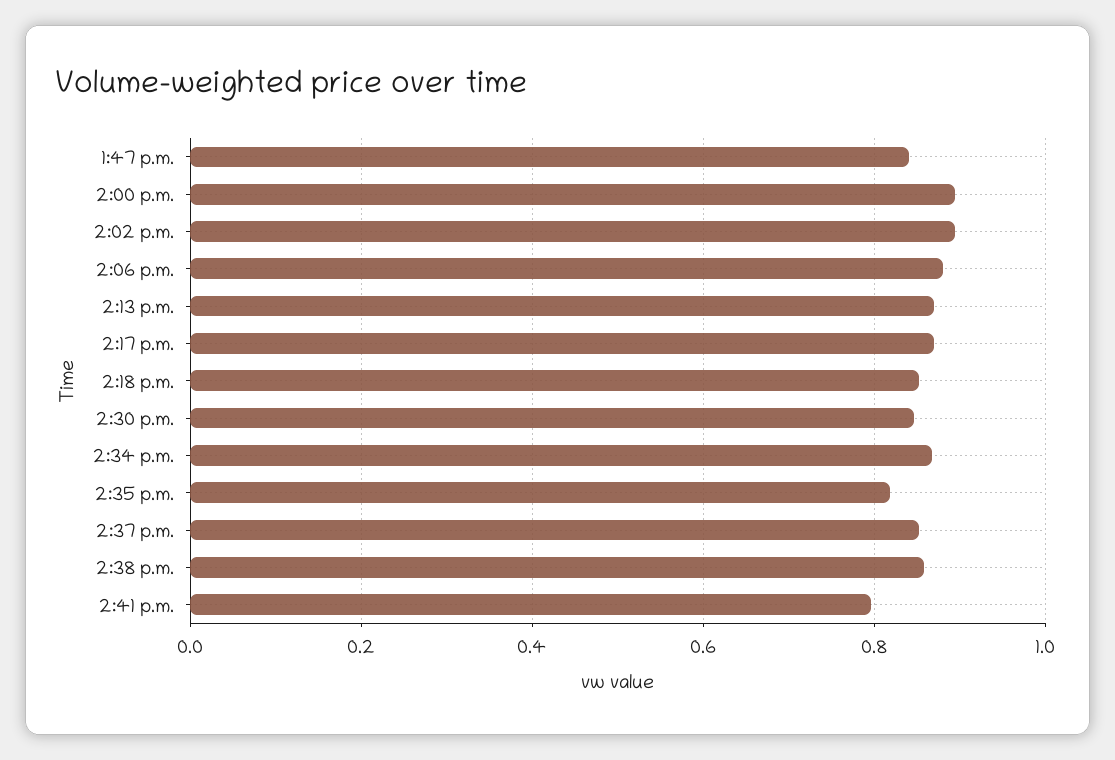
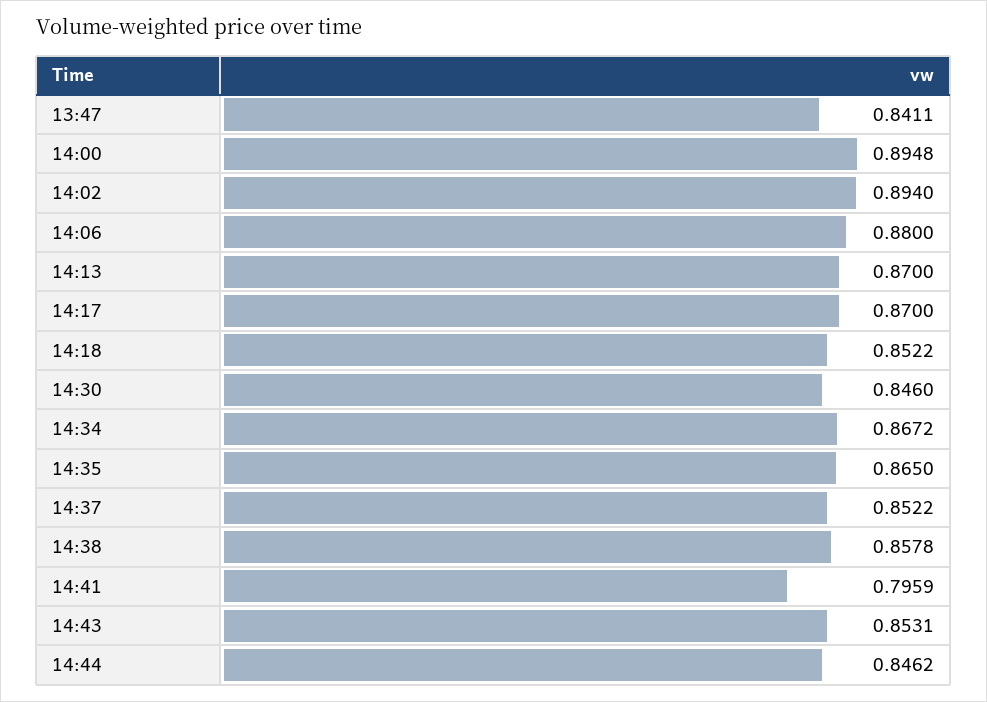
2:35 p.m.: 0.82 -> 0.865
14:43: none -> 0.8531
14:44: none -> 0.8462

